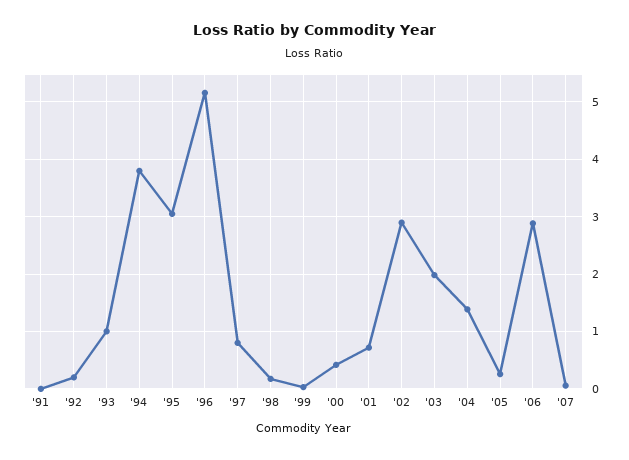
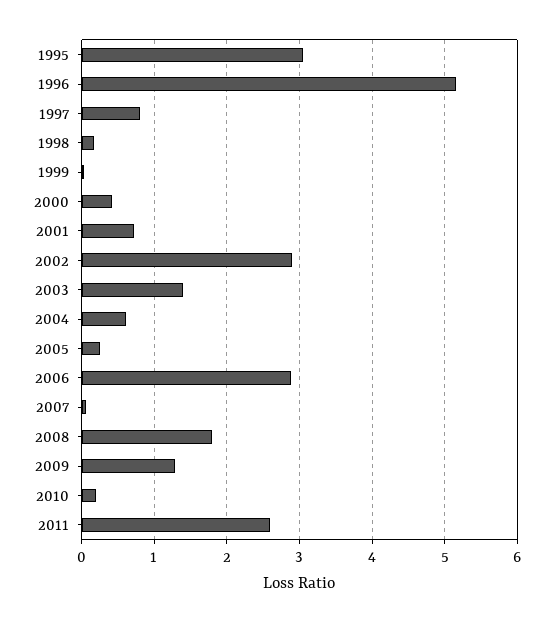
'91: 0 -> none
'92: 0.2 -> none
'93: 1 -> none
'94: 3.8 -> none
'03: 2 -> 1.4
'04: 1.4 -> 0.6
2008: none -> 1.8
2009: none -> 1.3
2010: none -> 0.2
2011: none -> 2.6

